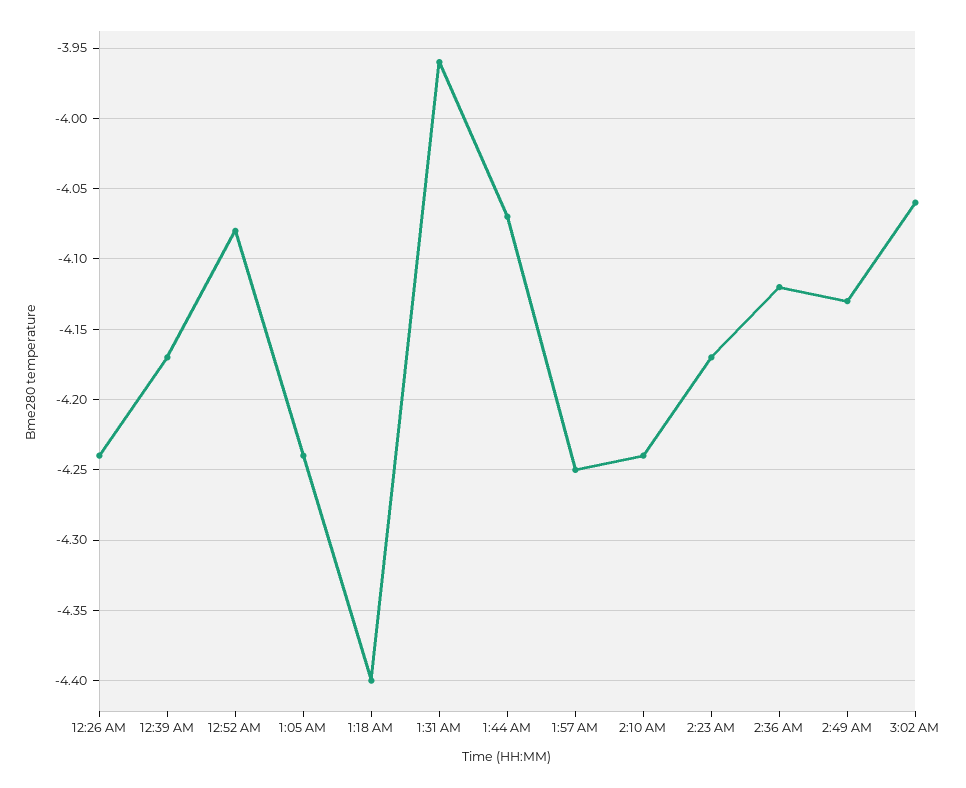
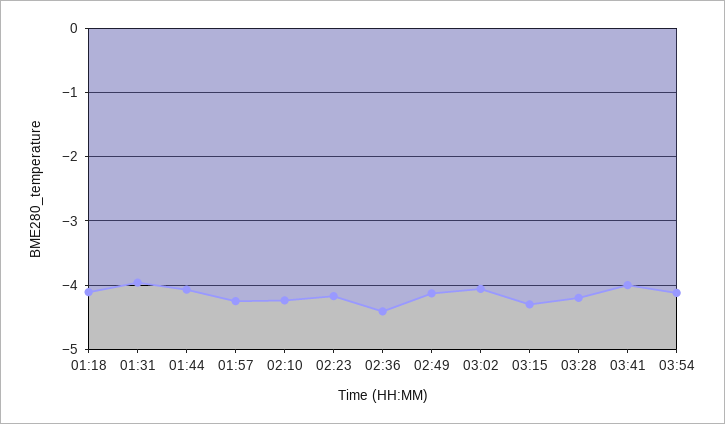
12:26 AM: -4.24 -> none
12:39 AM: -4.17 -> none
12:52 AM: -4.08 -> none
1:05 AM: -4.24 -> none
1:18 AM: -4.4 -> -4.1
2:36 AM: -4.12 -> -4.4
03:15: none -> -4.3
03:28: none -> -4.2
03:41: none -> -4
03:54: none -> -4.1

